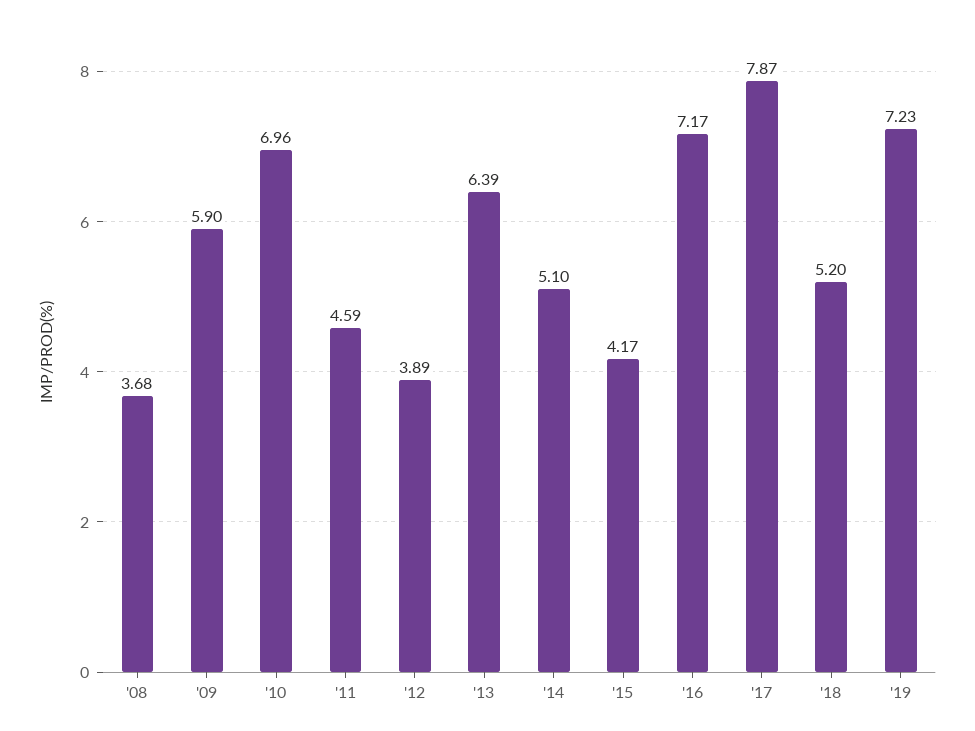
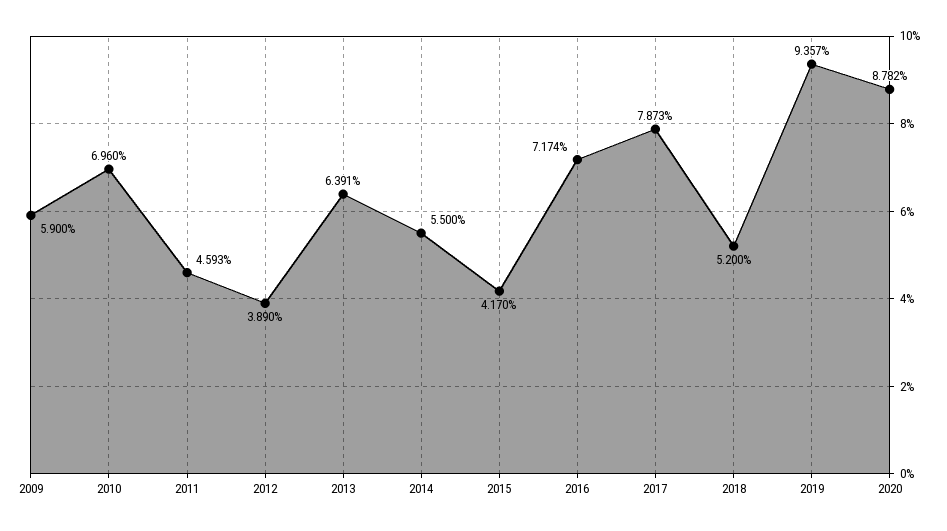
'08: 3.68 -> none
'14: 5.1 -> 5.5
'19: 7.23 -> 9.357
2020: none -> 8.782

